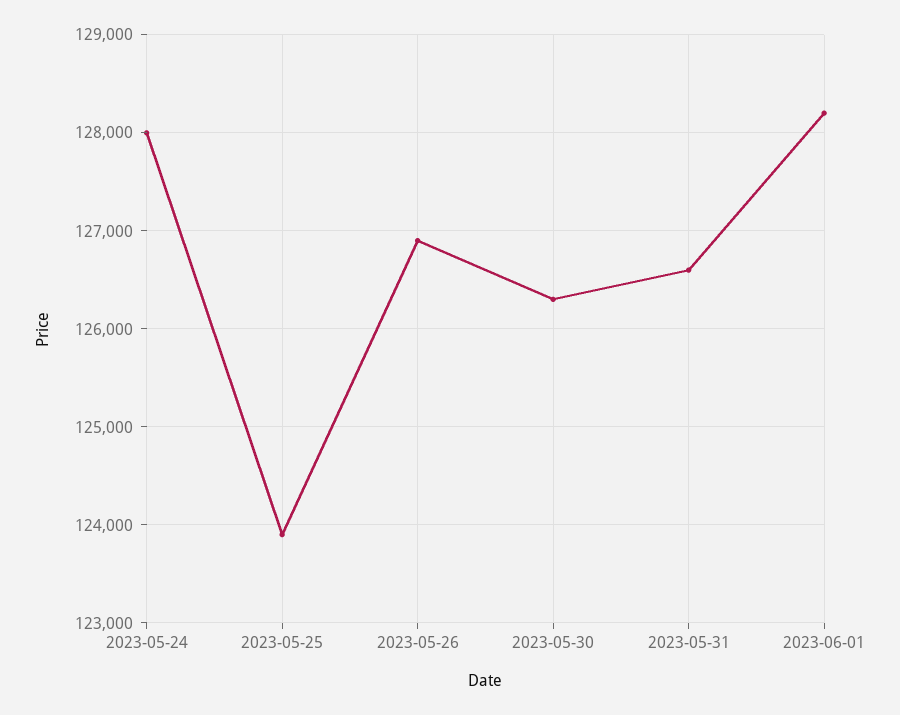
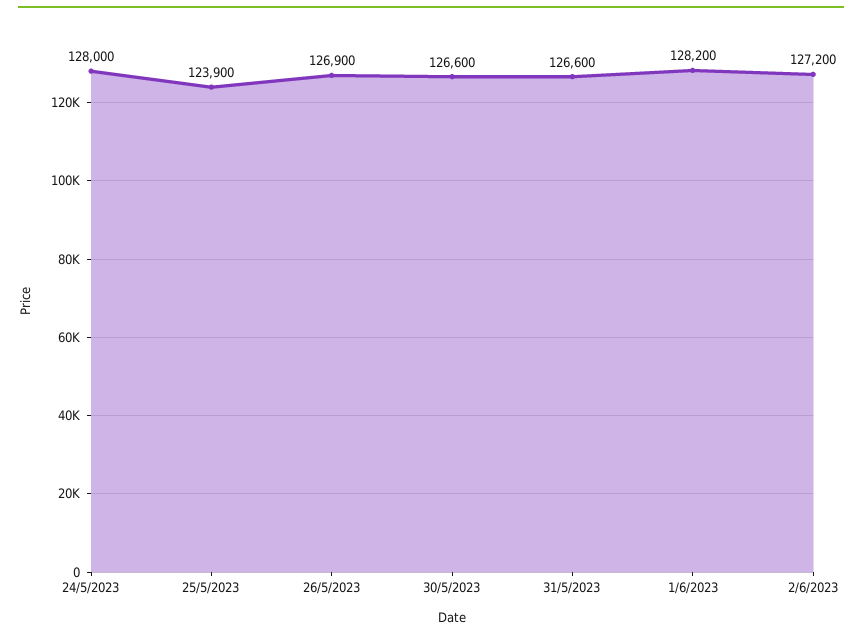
2023-05-30: 126300 -> 126600
2/6/2023: none -> 127200

